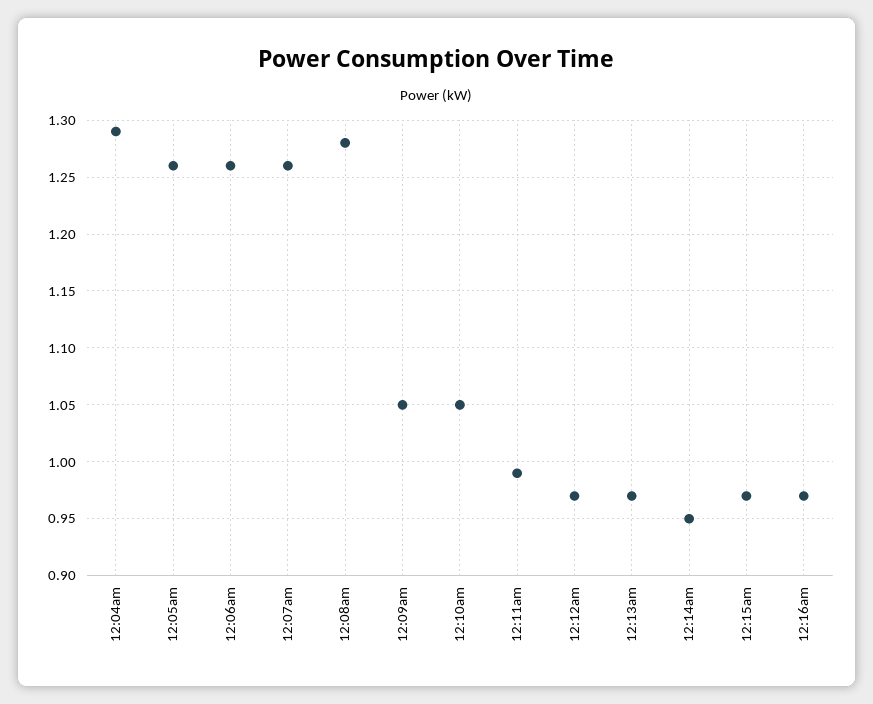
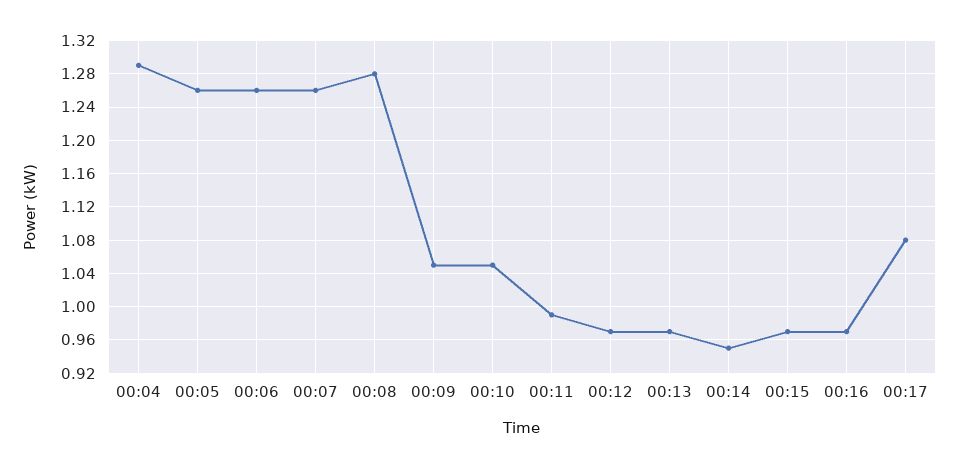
00:17: none -> 1.08

